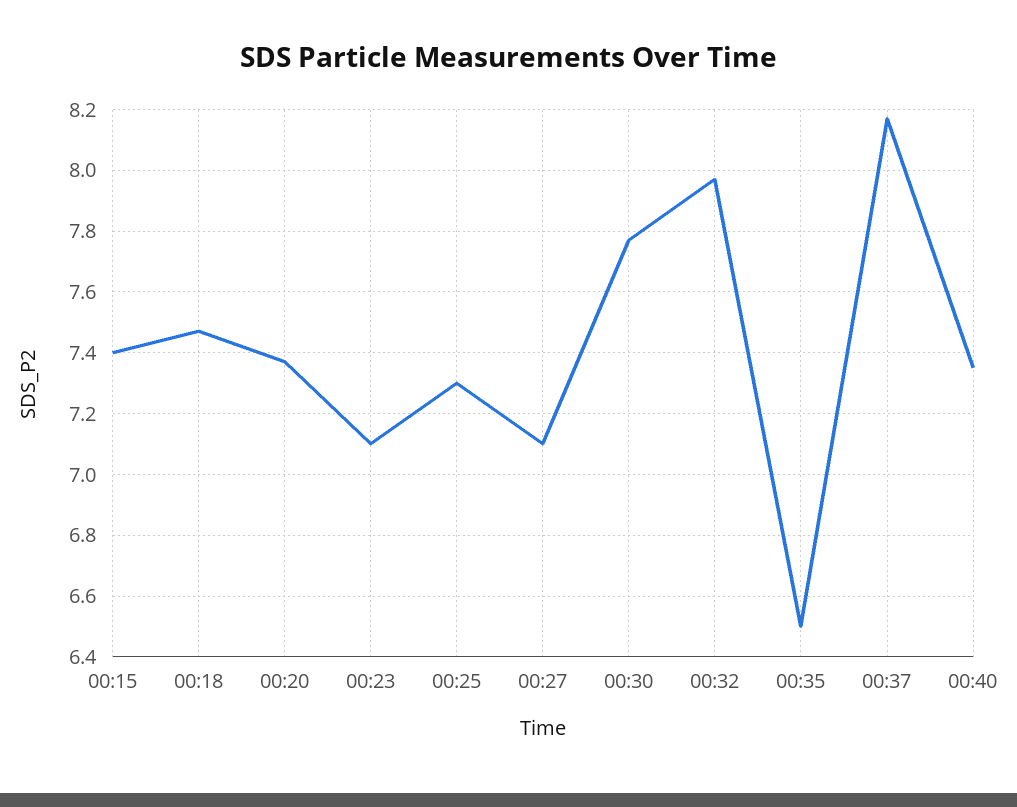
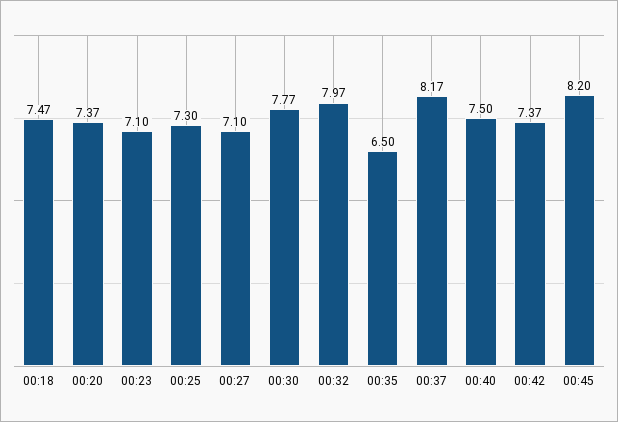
00:15: 7.4 -> none
00:40: 7.35 -> 7.5
00:42: none -> 7.37
00:45: none -> 8.2

